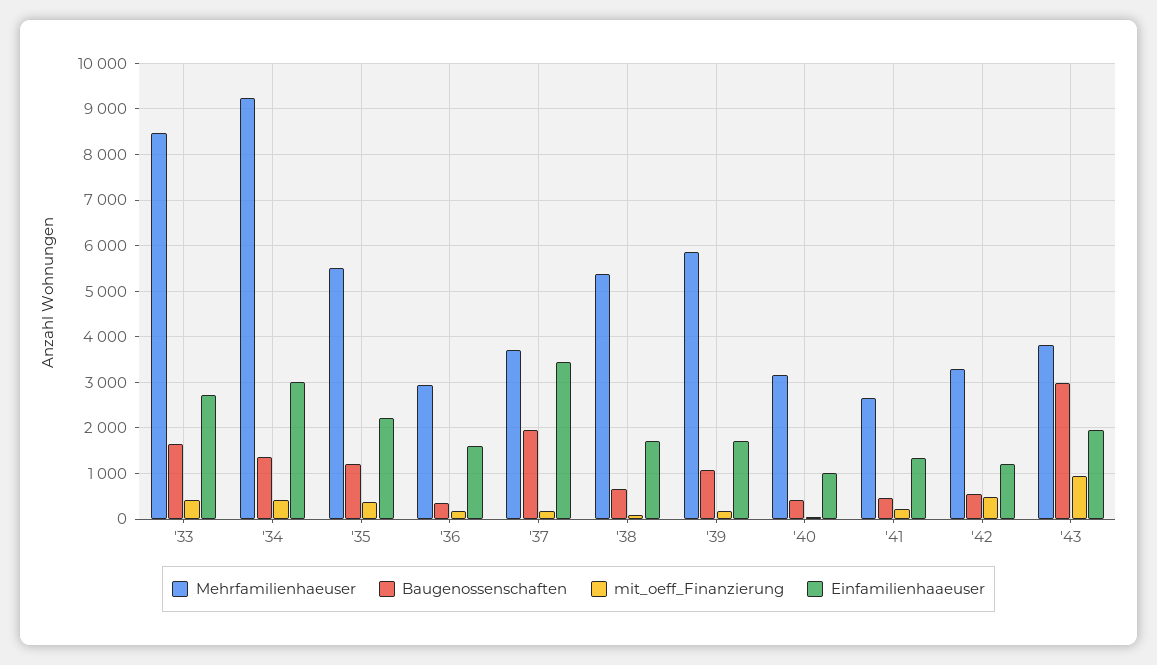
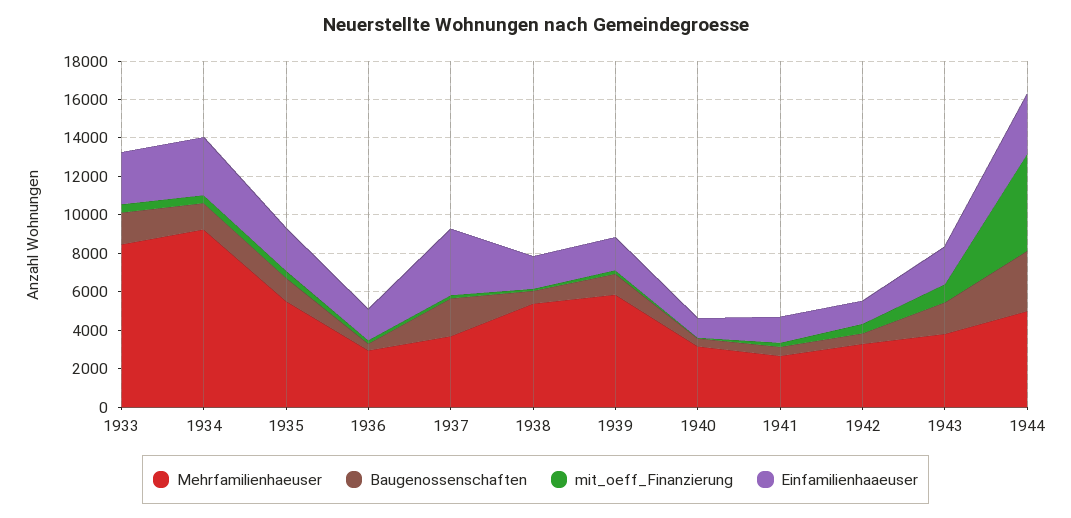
Baugenossenschaften, '43: 3000 -> 1500
Mehrfamilienhaeuser, 1944: none -> 5000
Baugenossenschaften, 1944: none -> 3000
mit_oeff_Finanzierung, 1944: none -> 5000
Einfamilienhaaeuser, 1944: none -> 3000

